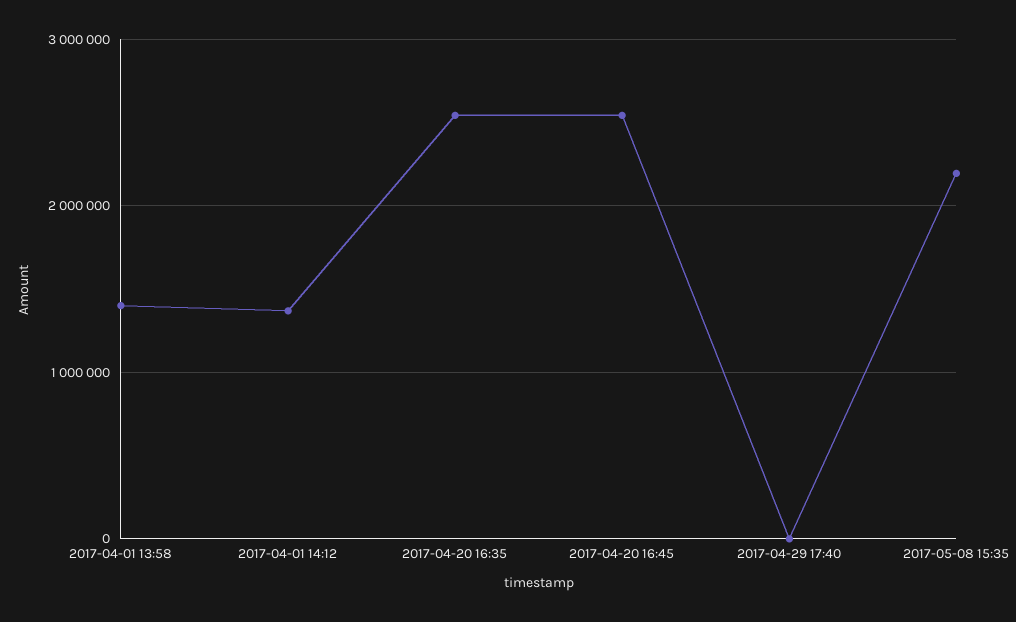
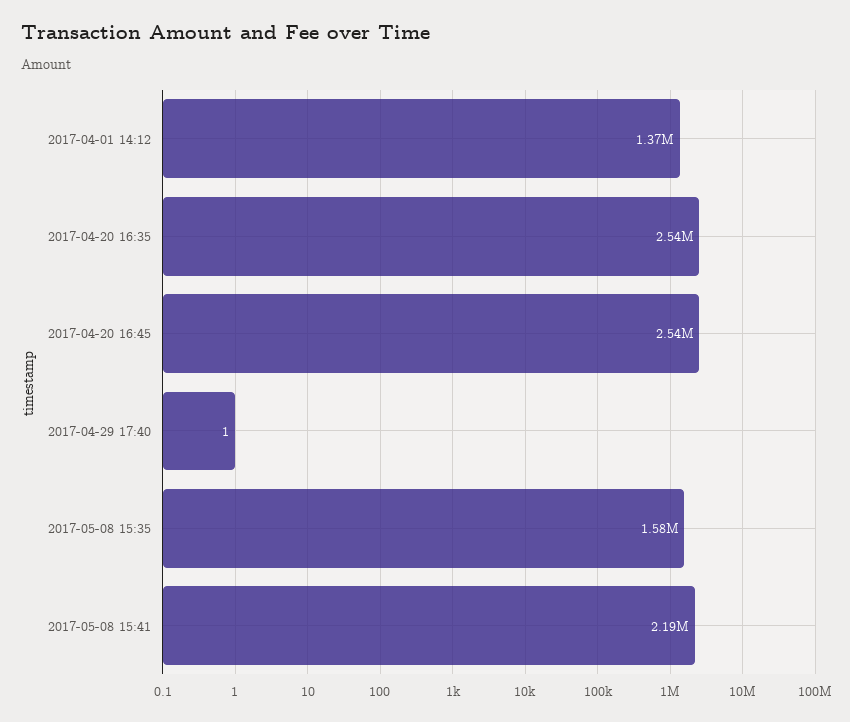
2017-04-01 13:58: 1400000 -> none
2017-05-08 15:35: 2200000 -> 1580000
2017-05-08 15:41: none -> 2190000

